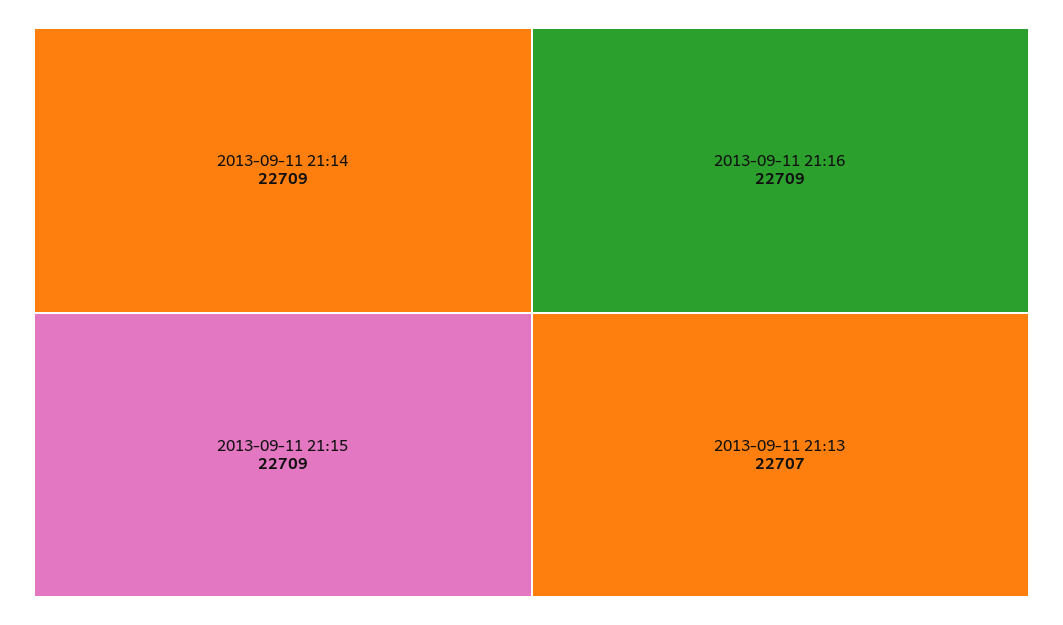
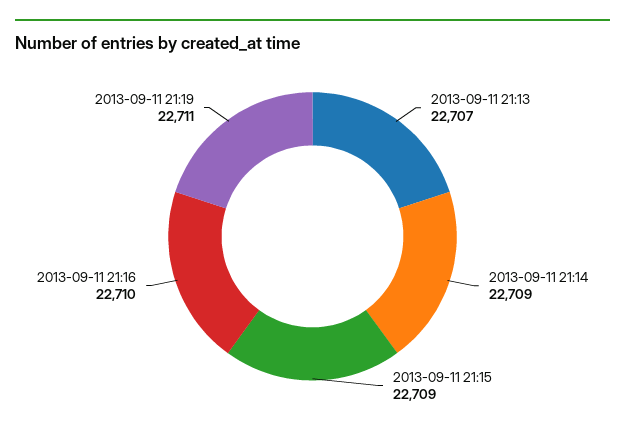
2013-09-11 21:16: 22709 -> 22710
2013-09-11 21:19: none -> 22711

